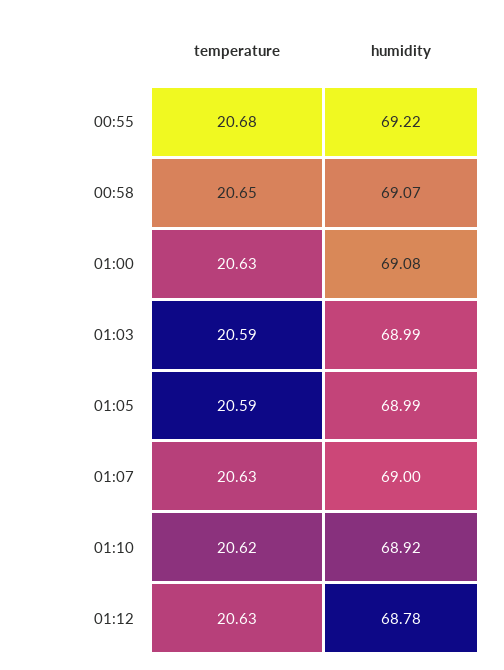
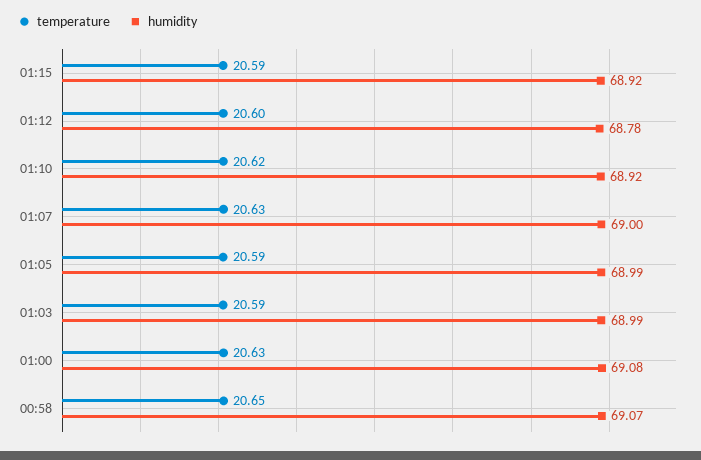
temperature, 00:55: 20.68 -> none
humidity, 00:55: 69.22 -> none
temperature, 01:12: 20.63 -> 20.6
temperature, 01:15: none -> 20.59
humidity, 01:15: none -> 68.92

